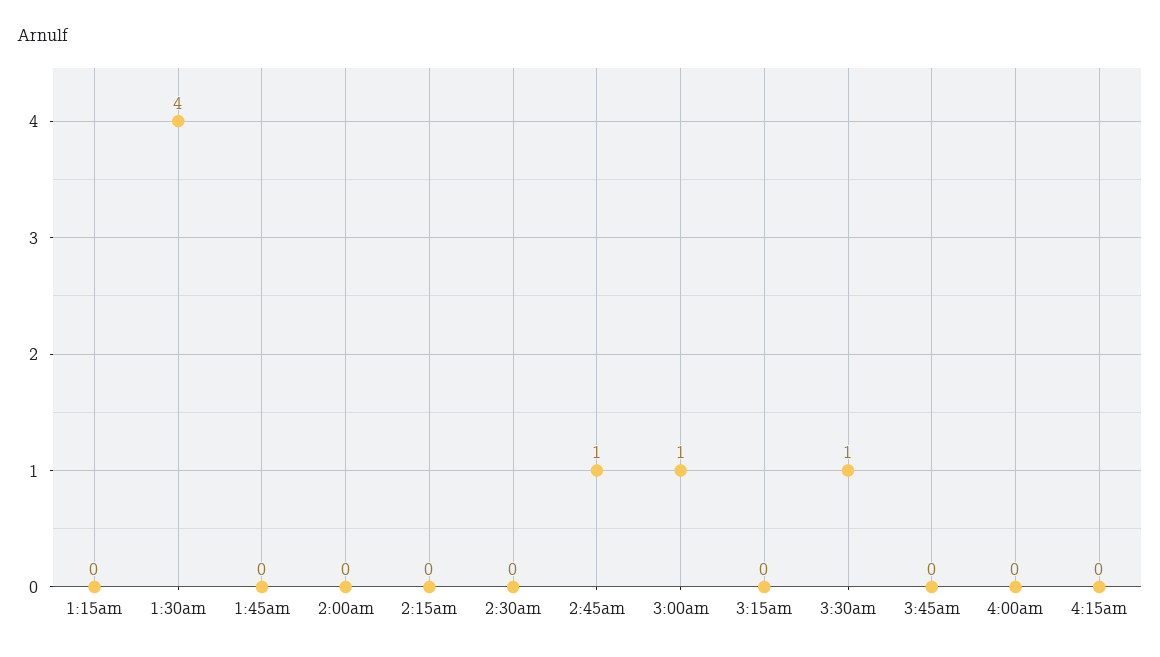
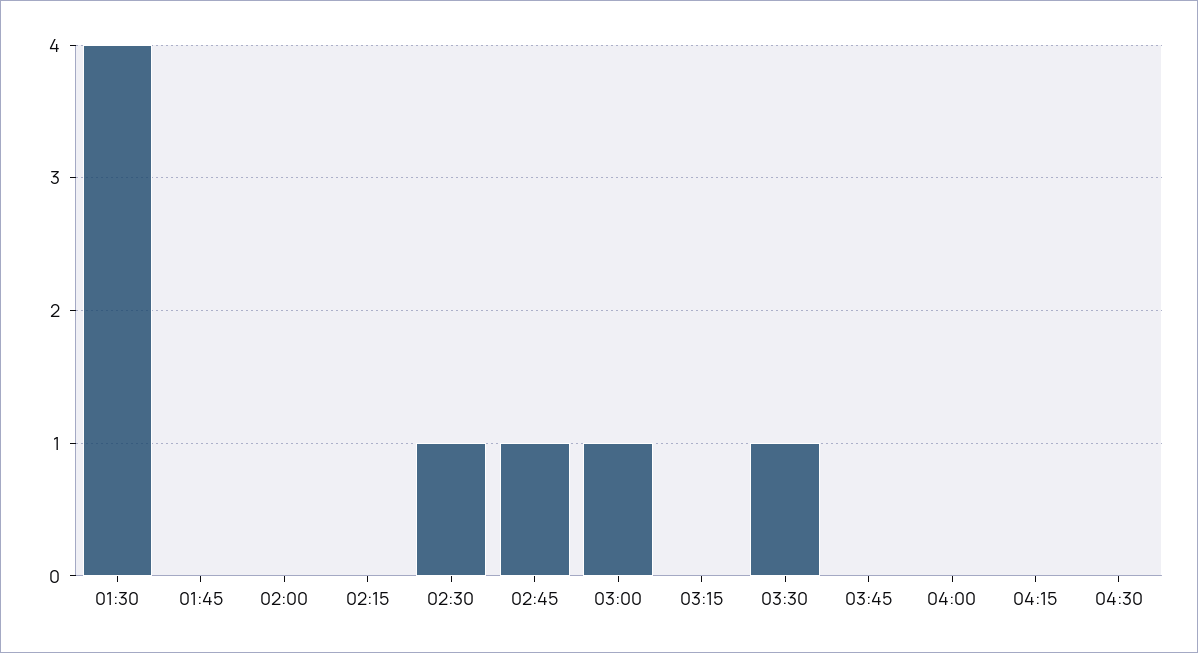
1:15am: 0 -> none
2:30am: 0 -> 1
04:30: none -> 0

